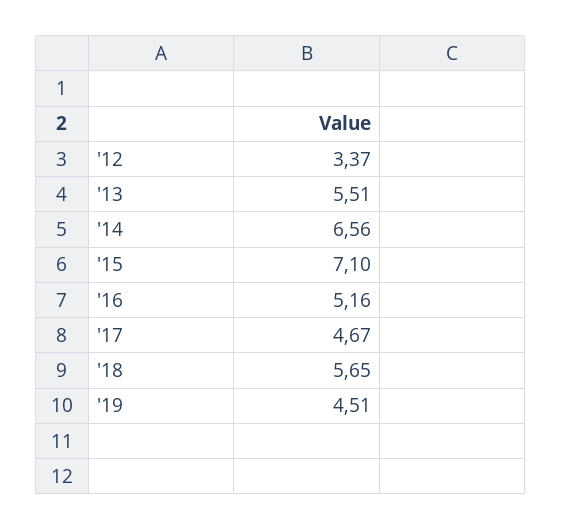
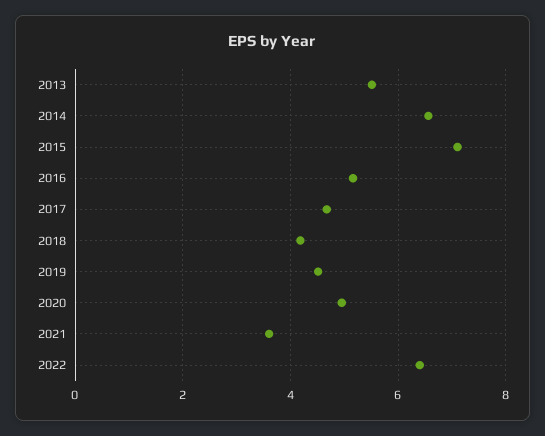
'12: 3.37 -> none
'18: 5.65 -> 4.2
2020: none -> 5
2021: none -> 3.6
2022: none -> 6.4

